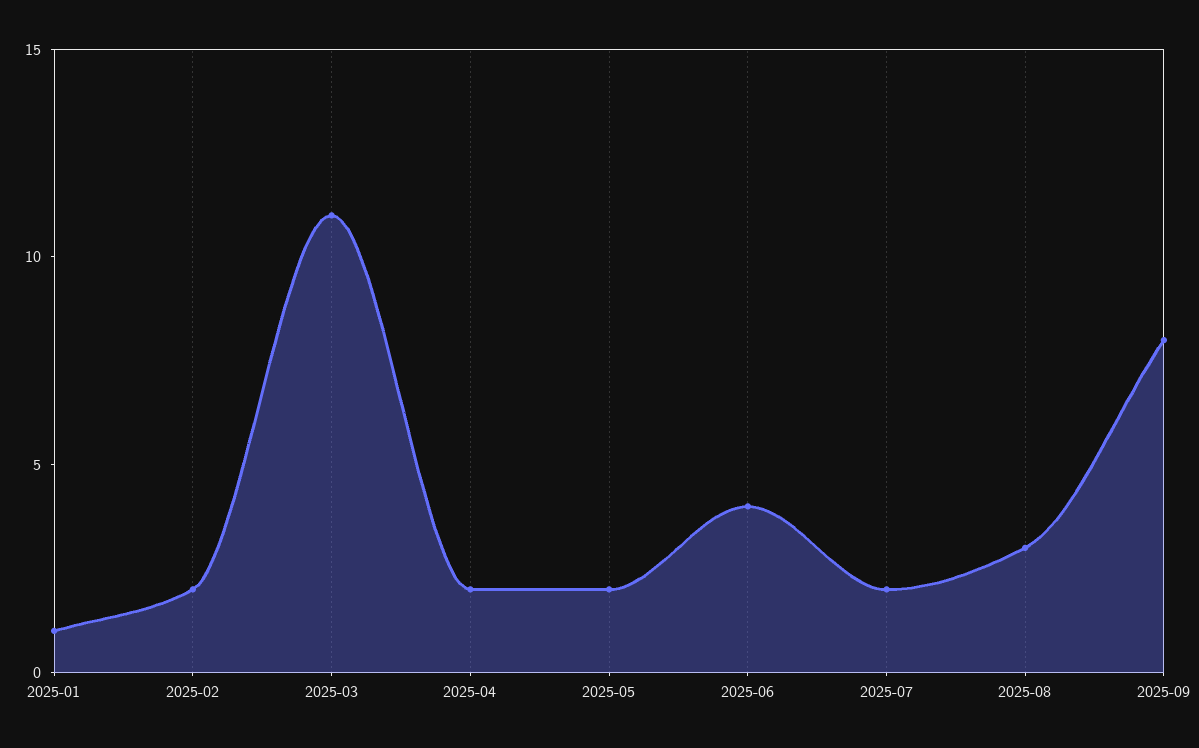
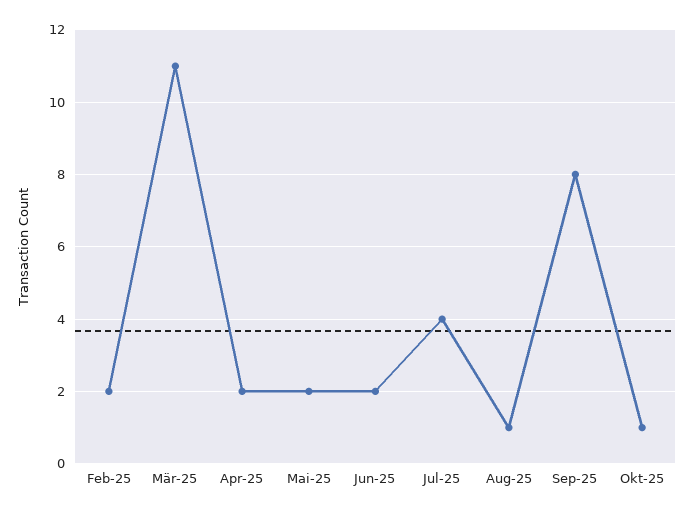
2025-01: 1 -> none
2025-06: 4 -> 2
2025-07: 2 -> 4
2025-08: 3 -> 1
Okt-25: none -> 1

